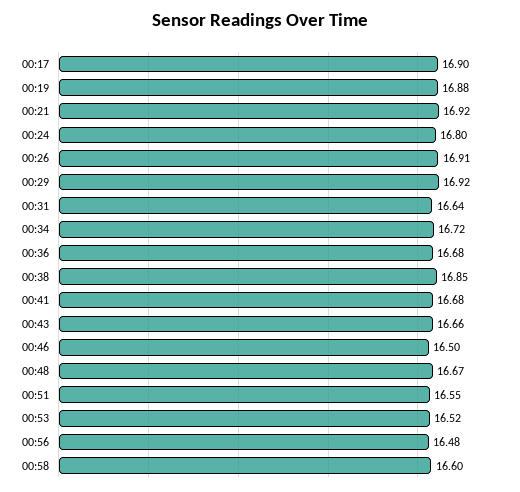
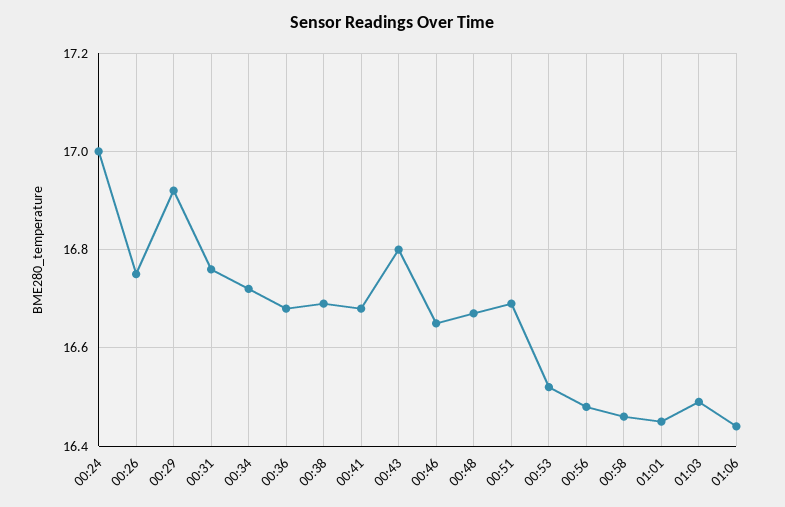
00:17: 16.9 -> none
00:19: 16.88 -> none
00:21: 16.92 -> none
00:24: 16.8 -> 17
00:26: 16.91 -> 16.75
00:31: 16.64 -> 16.75
00:38: 16.85 -> 16.7
00:43: 16.66 -> 16.8
00:46: 16.5 -> 16.65
00:51: 16.55 -> 16.7
00:58: 16.6 -> 16.45
01:01: none -> 16.45
01:03: none -> 16.5
01:06: none -> 16.45

